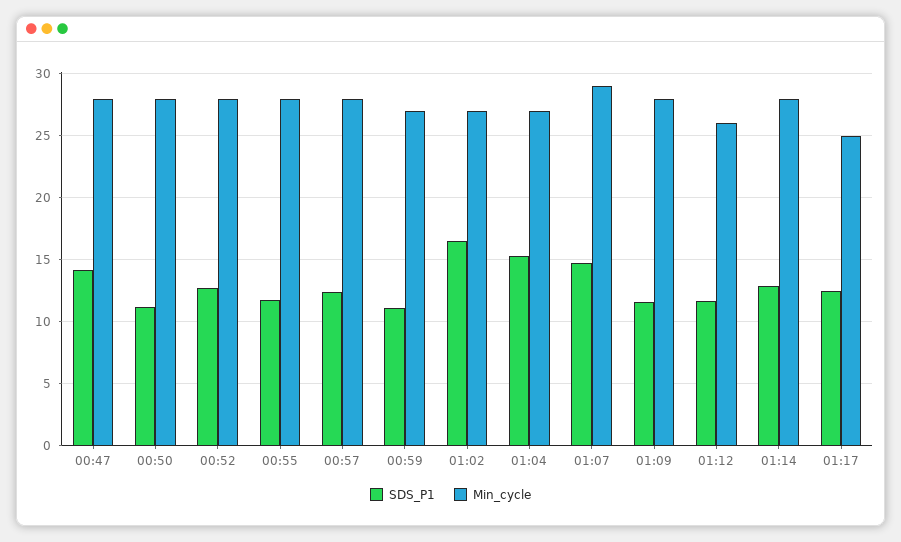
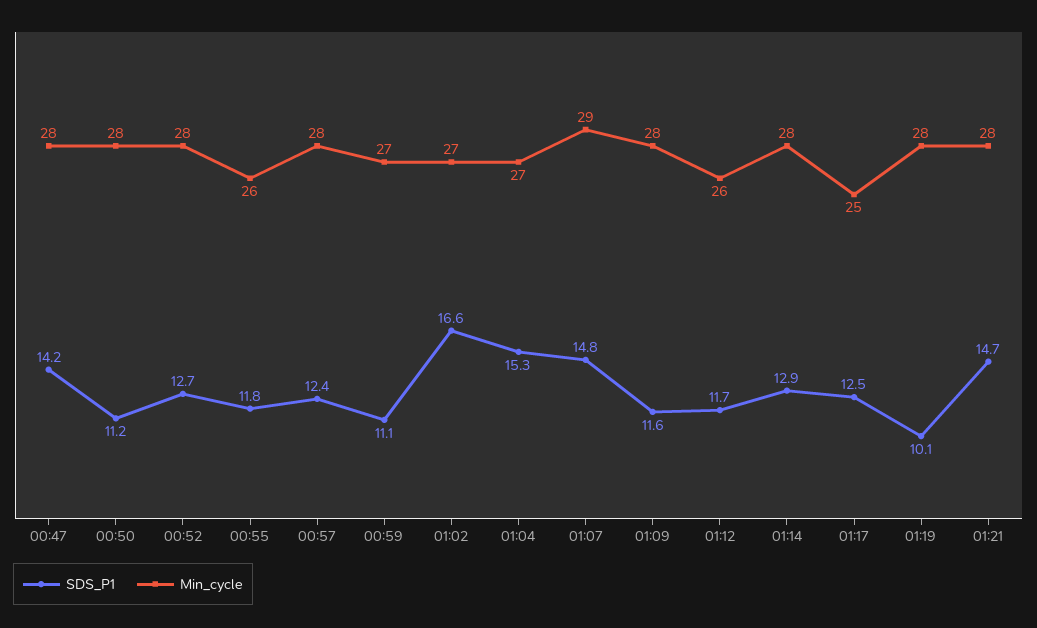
Min_cycle, 00:55: 28 -> 26
SDS_P1, 01:19: none -> 10.1
Min_cycle, 01:19: none -> 28
SDS_P1, 01:21: none -> 14.7
Min_cycle, 01:21: none -> 28

